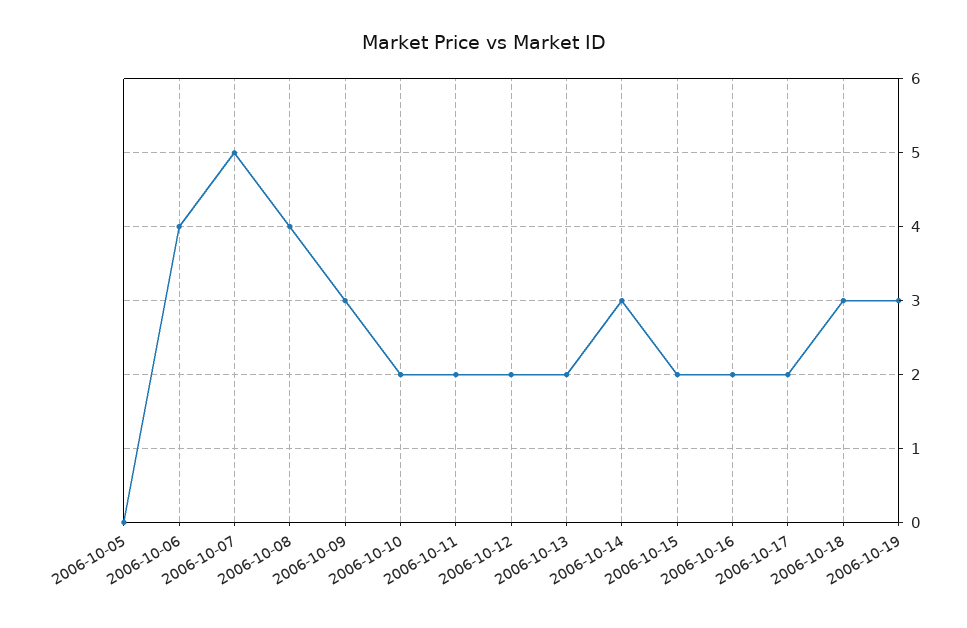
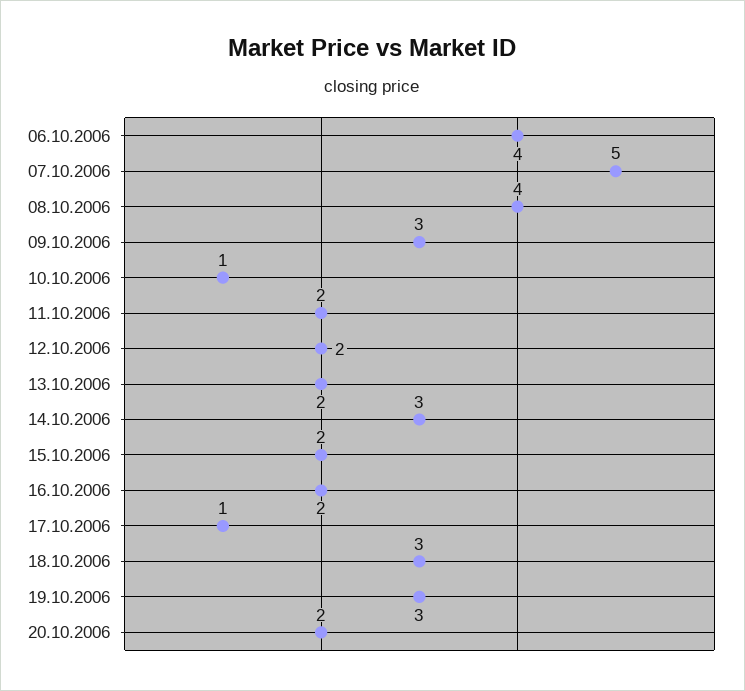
2006-10-05: 0 -> none
2006-10-10: 2 -> 1
2006-10-17: 2 -> 1
20.10.2006: none -> 2

